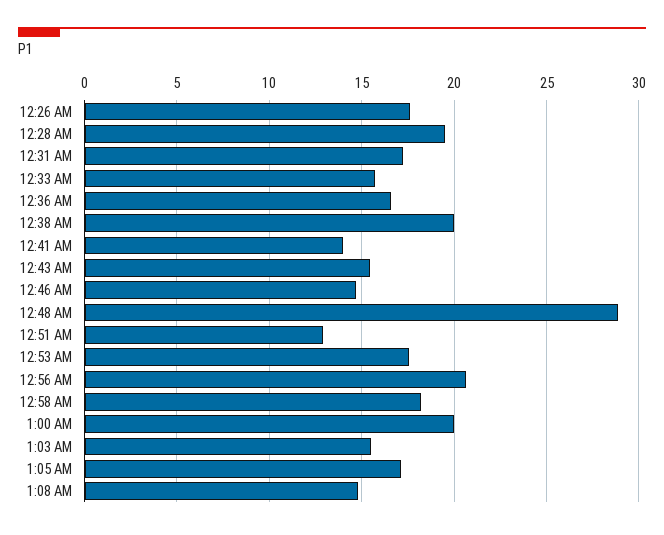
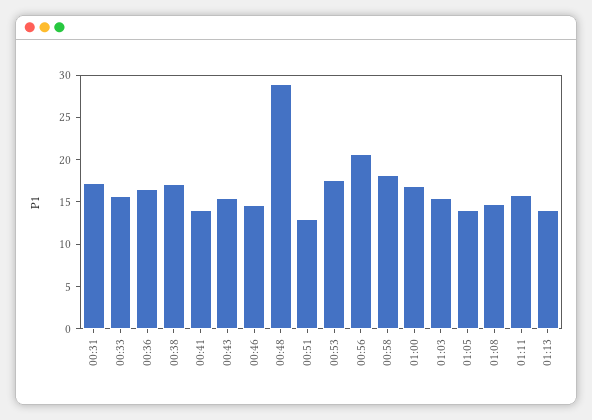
12:26 AM: 17.5 -> none
12:28 AM: 19.5 -> none
12:38 AM: 20 -> 17
1:00 AM: 20 -> 17
1:05 AM: 17 -> 14
01:11: none -> 16
01:13: none -> 14

